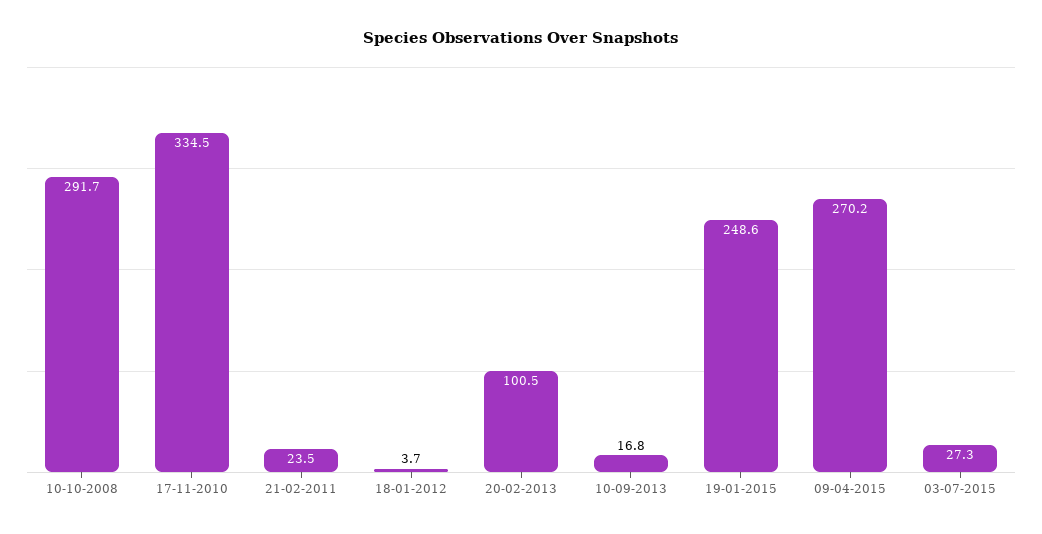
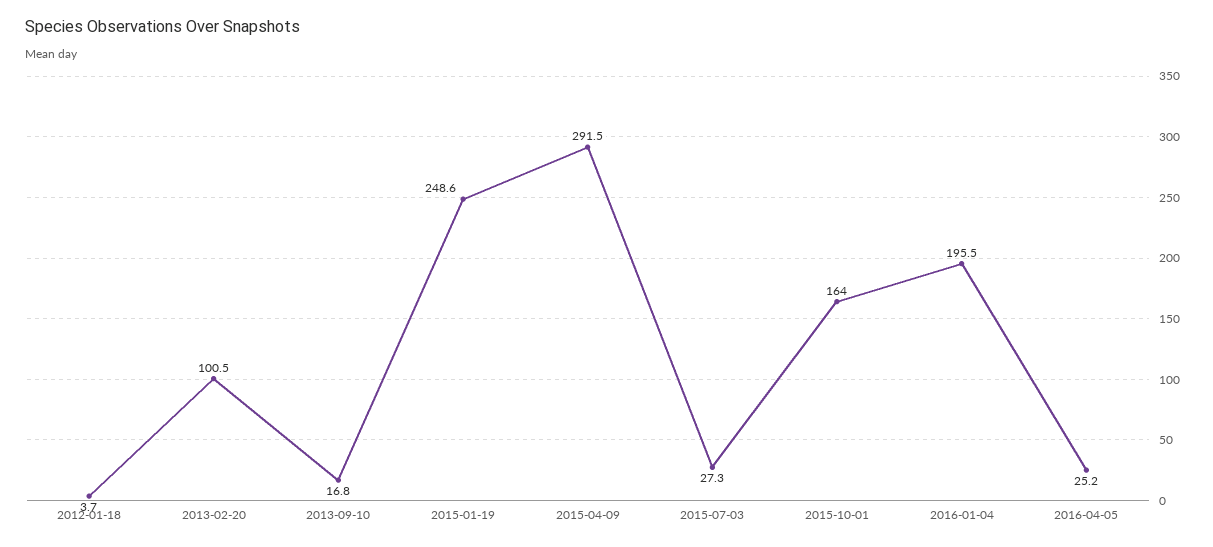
10-10-2008: 291.7 -> none
17-11-2010: 334.5 -> none
21-02-2011: 23.5 -> none
09-04-2015: 270.2 -> 291.5
2015-10-01: none -> 164
2016-01-04: none -> 195.5
2016-04-05: none -> 25.2

